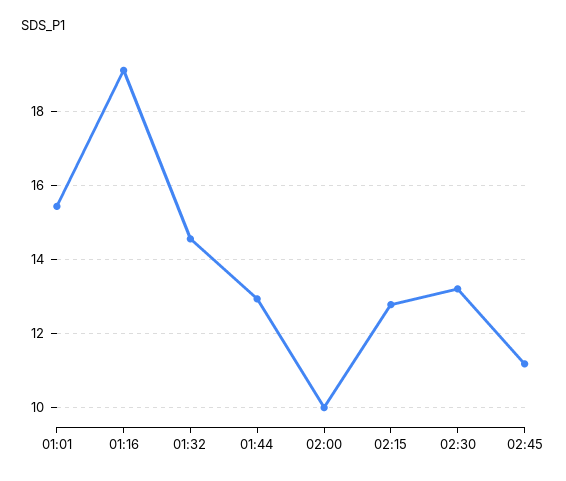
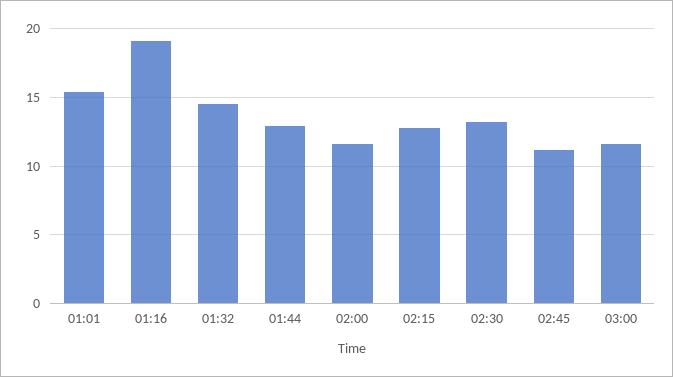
02:00: 10 -> 11.5
03:00: none -> 11.5

